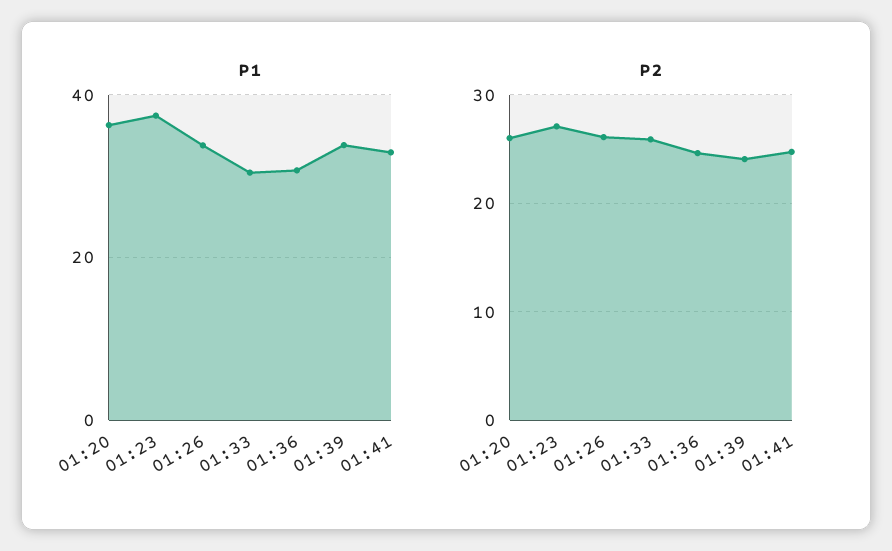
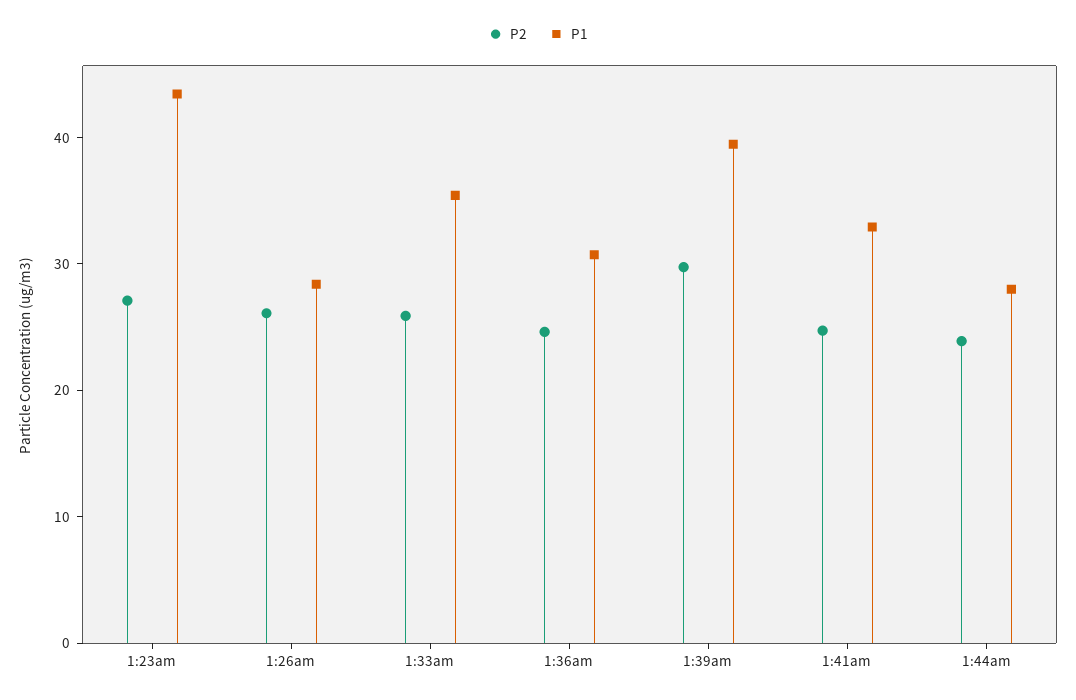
P1, 01:20: 36 -> none
P1, 01:23: 38 -> 44
P1, 01:26: 34 -> 28
P1, 01:33: 30 -> 36
P1, 01:39: 34 -> 40
P2, 01:20: 26 -> none
P2, 01:39: 24 -> 30
P2, 1:44am: none -> 24
P1, 1:44am: none -> 28

